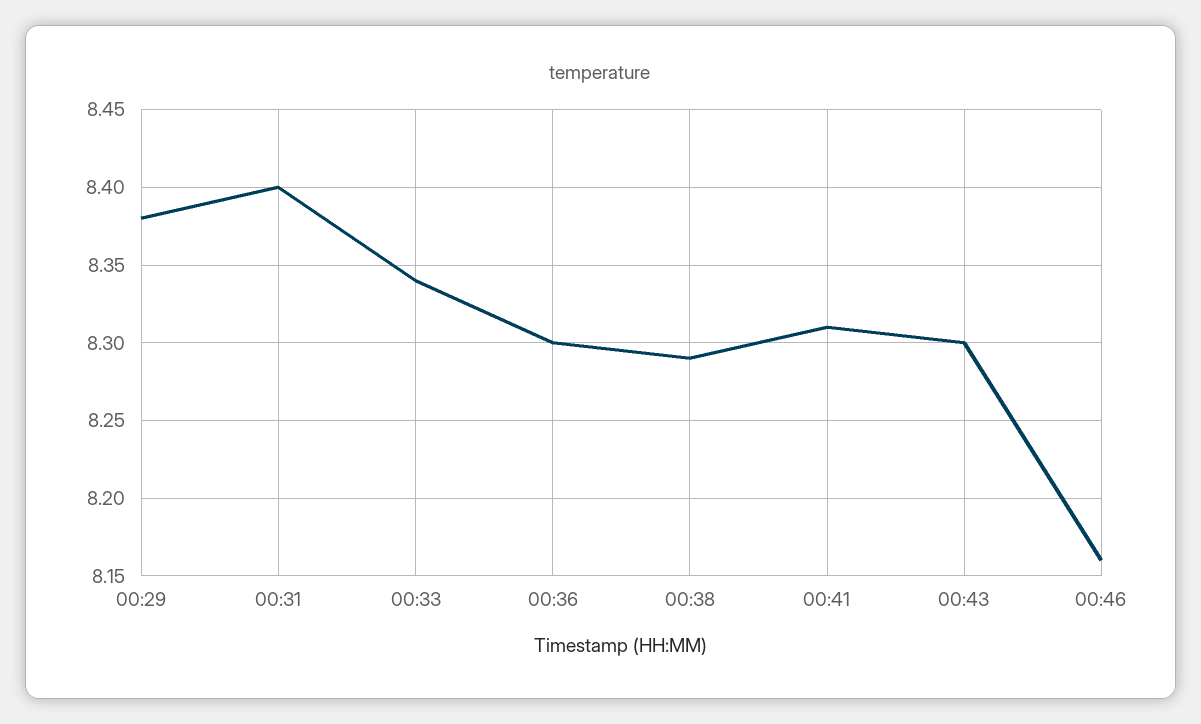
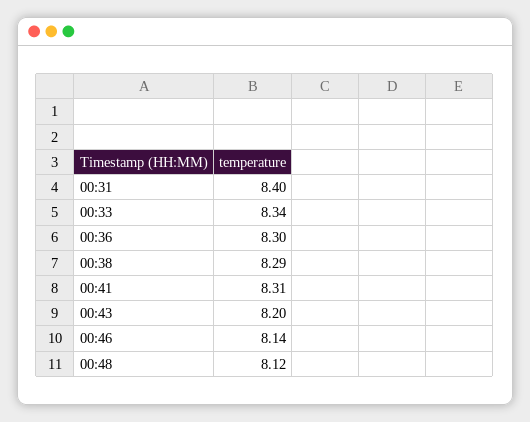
00:29: 8.38 -> none
00:43: 8.3 -> 8.2
00:46: 8.16 -> 8.14
00:48: none -> 8.12

